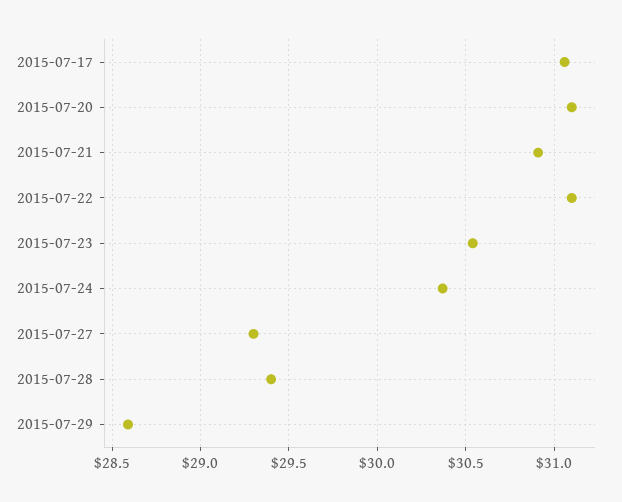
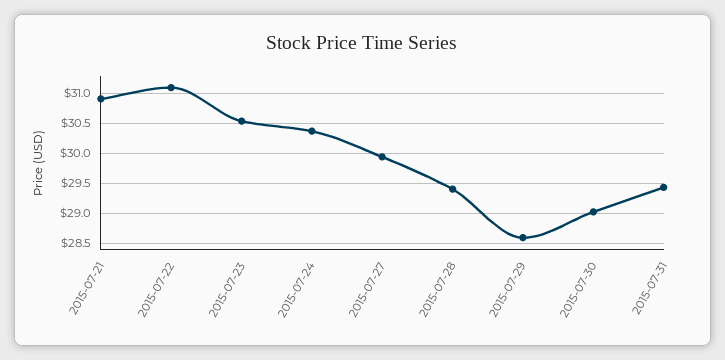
2015-07-17: 31.05 -> none
2015-07-20: 31.1 -> none
2015-07-27: 29.3 -> 30
2015-07-30: none -> 29
2015-07-31: none -> 29.5

